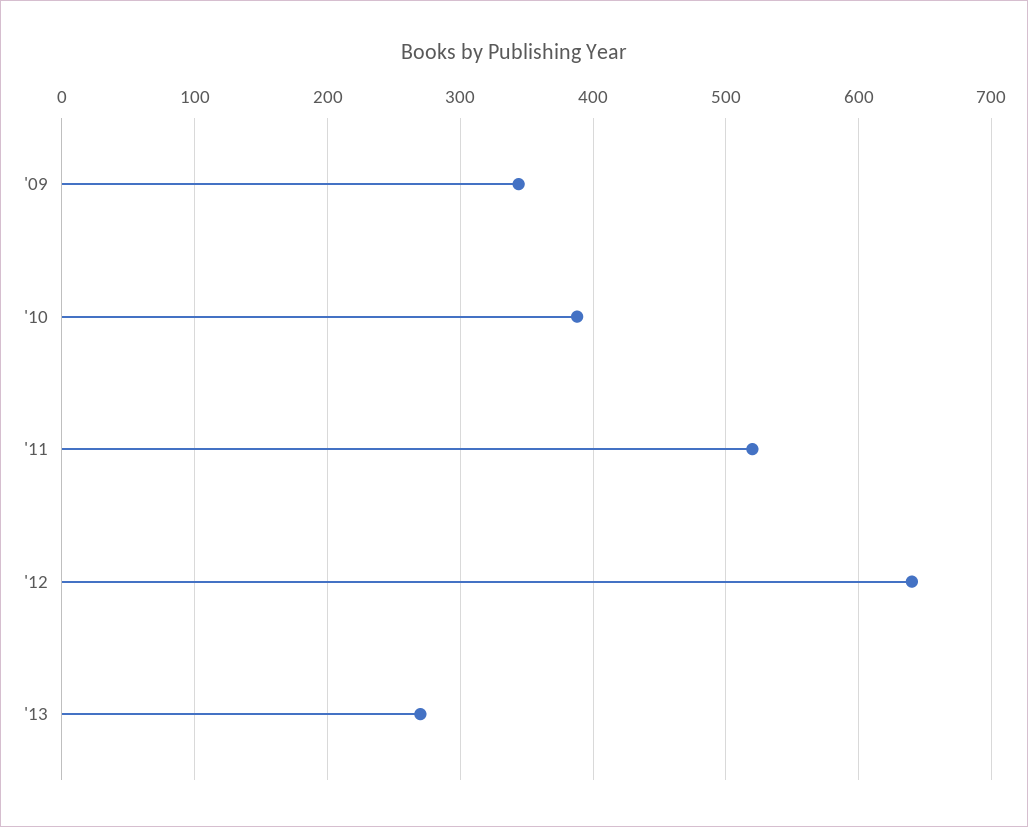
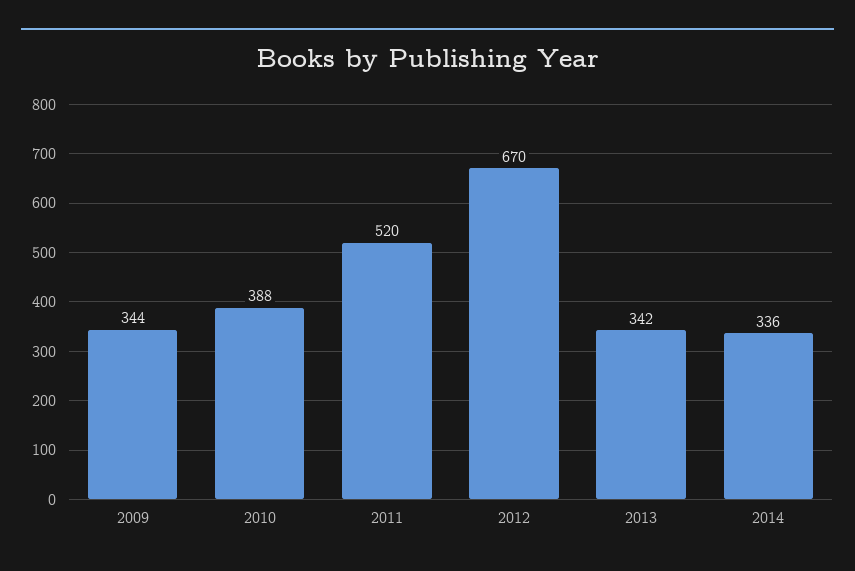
'12: 640 -> 670
'13: 270 -> 342
2014: none -> 336

